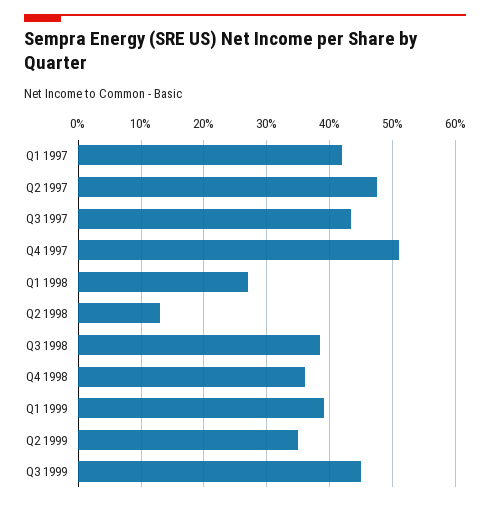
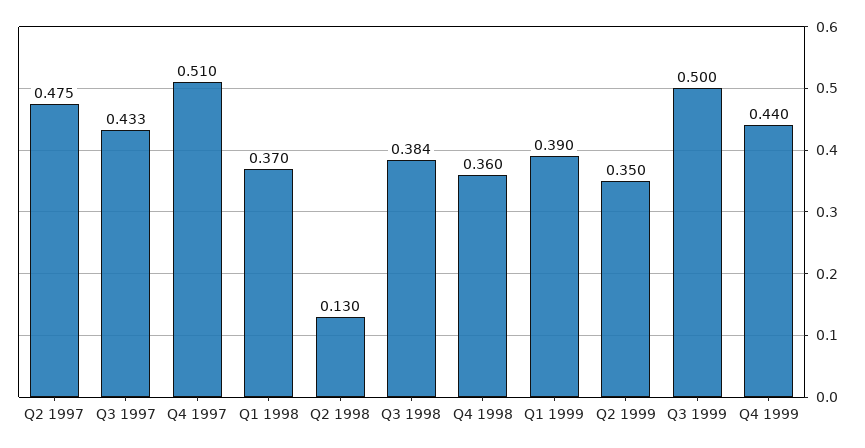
Q1 1997: 0.42 -> none
Q1 1998: 0.27 -> 0.37
Q3 1999: 0.45 -> 0.5
Q4 1999: none -> 0.44

